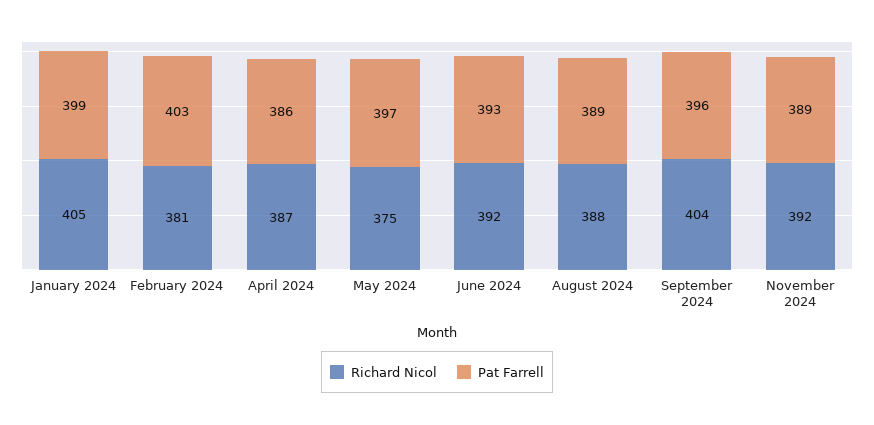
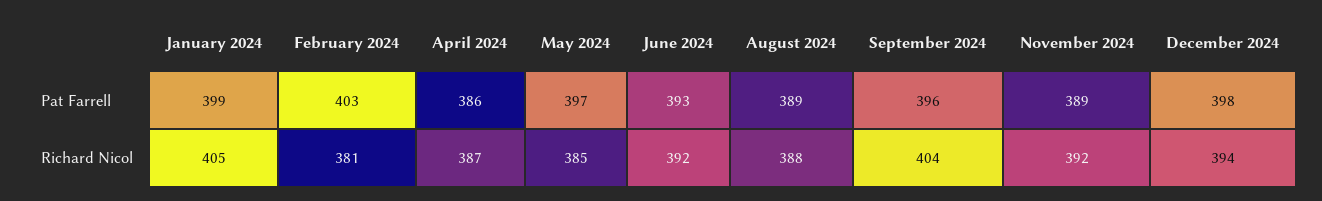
Richard Nicol, May 2024: 375 -> 385
Pat Farrell, December 2024: none -> 398
Richard Nicol, December 2024: none -> 394

